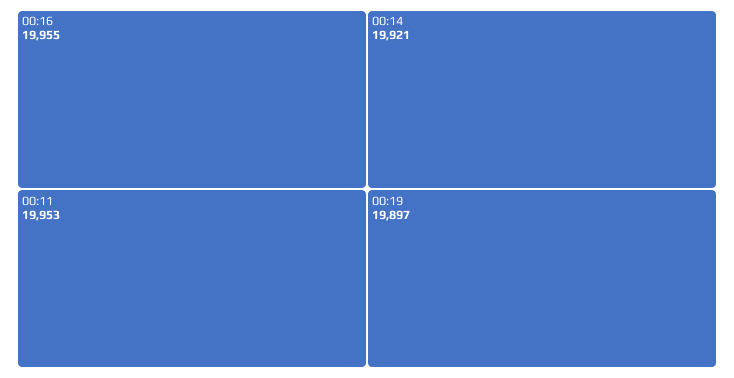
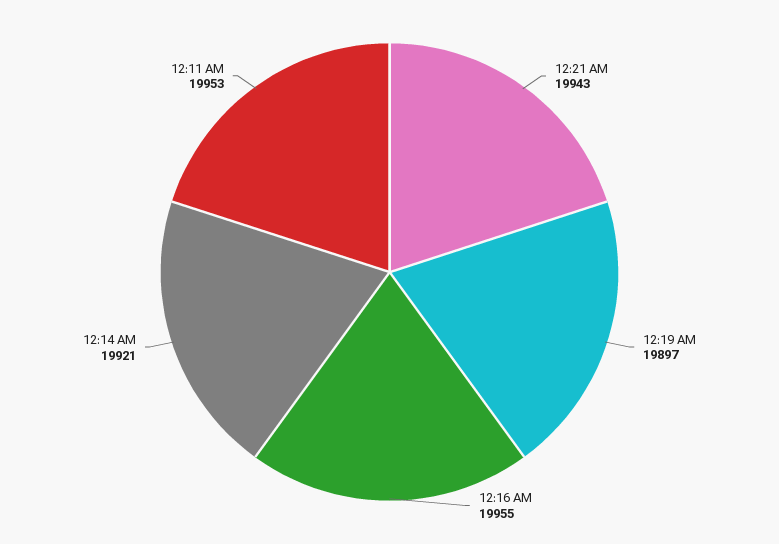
12:21 AM: none -> 19943

